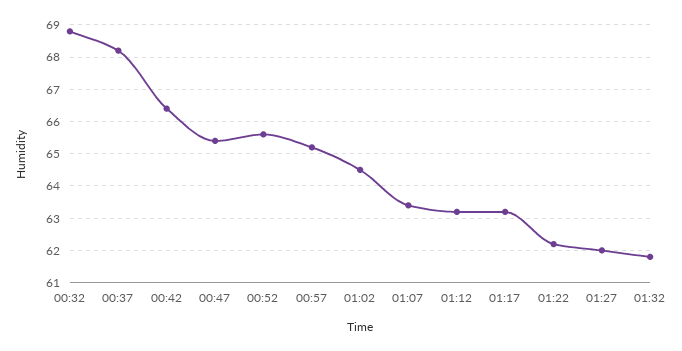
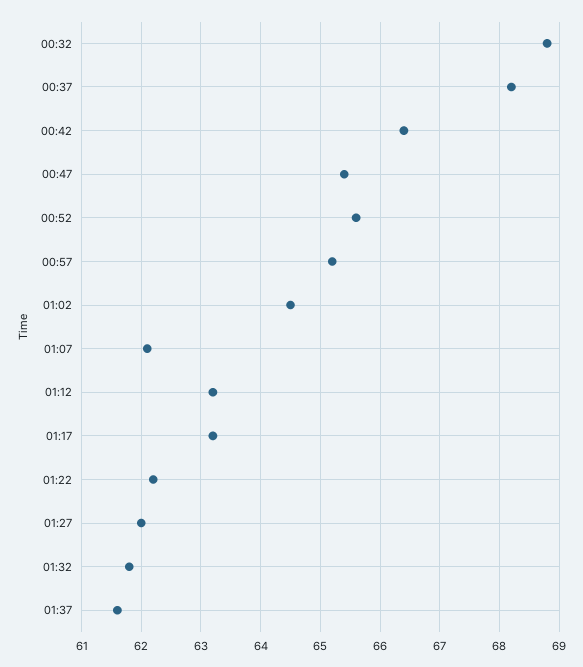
01:07: 63.5 -> 62
01:37: none -> 61.5

